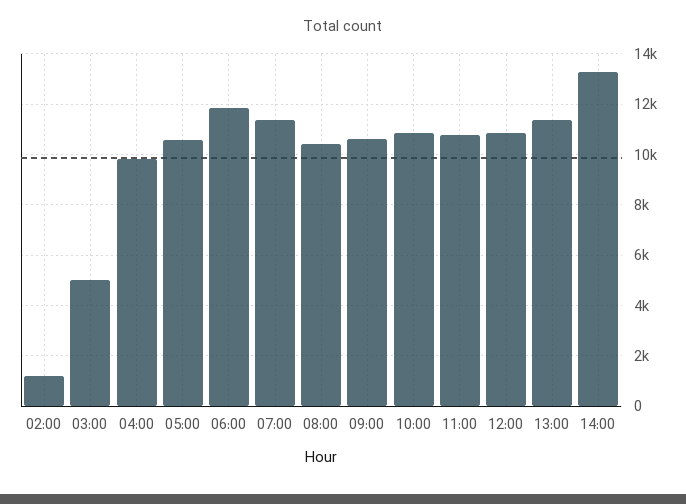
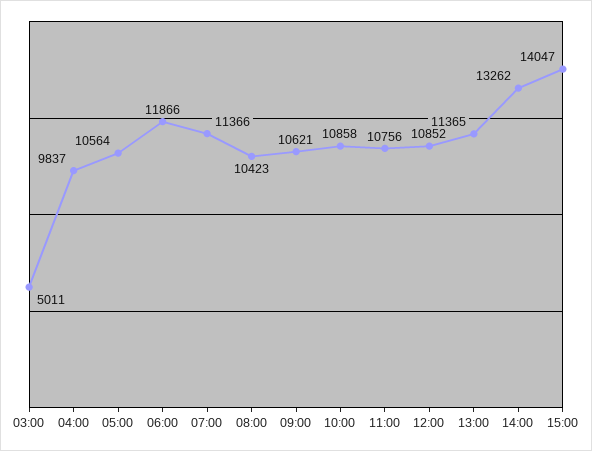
02:00: 1250 -> none
15:00: none -> 14047

